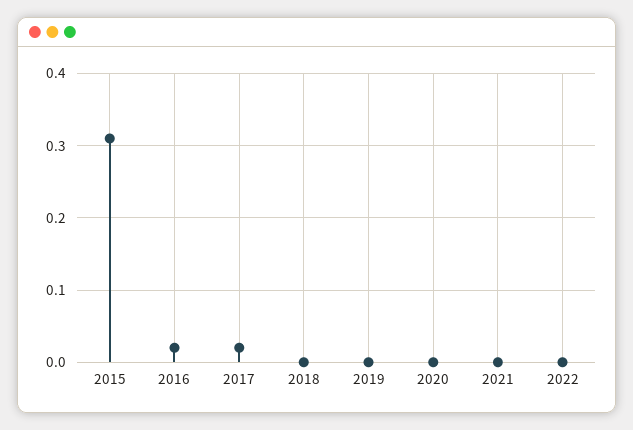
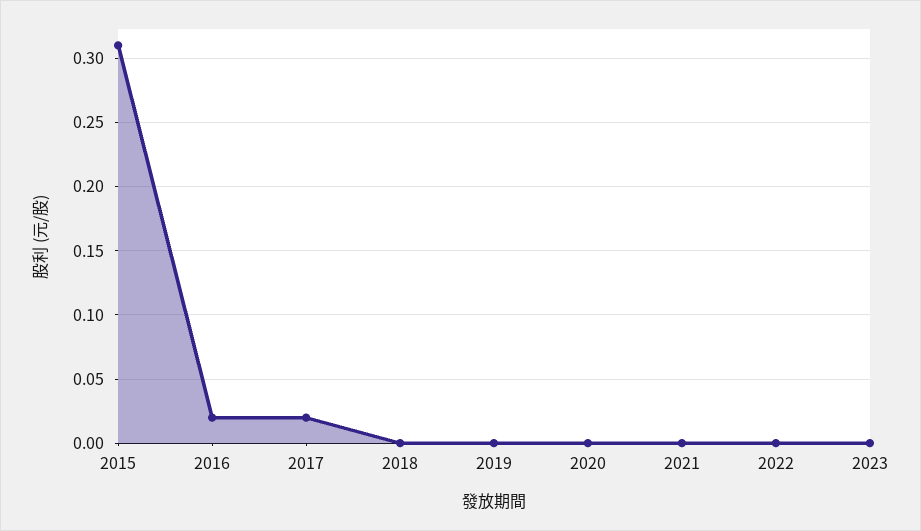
2023: none -> 0

